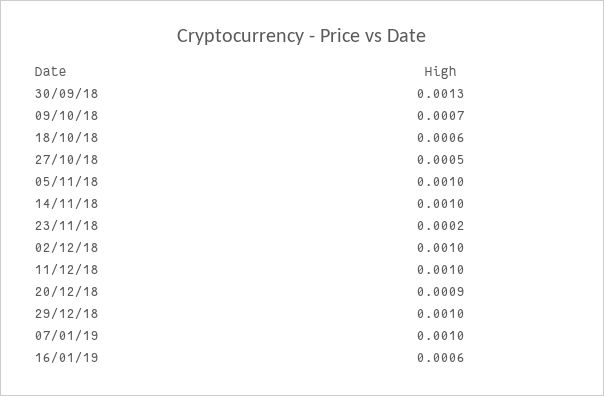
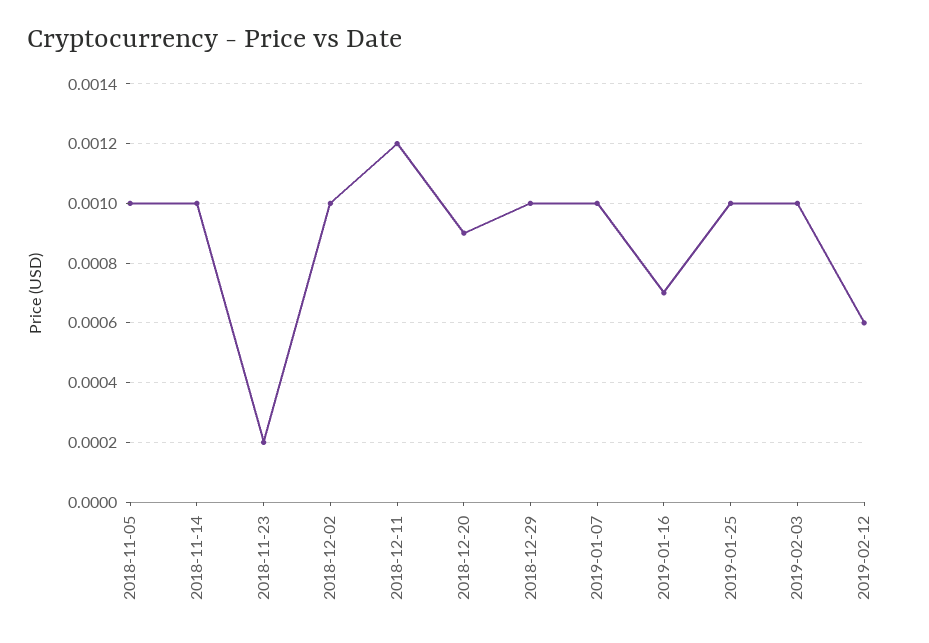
30/09/18: 0.0013 -> none
09/10/18: 0.0007 -> none
18/10/18: 0.0006 -> none
27/10/18: 0.0005 -> none
11/12/18: 0.001 -> 0.0012
16/01/19: 0.0006 -> 0.0007
2019-01-25: none -> 0.001
2019-02-03: none -> 0.001
2019-02-12: none -> 0.0006

